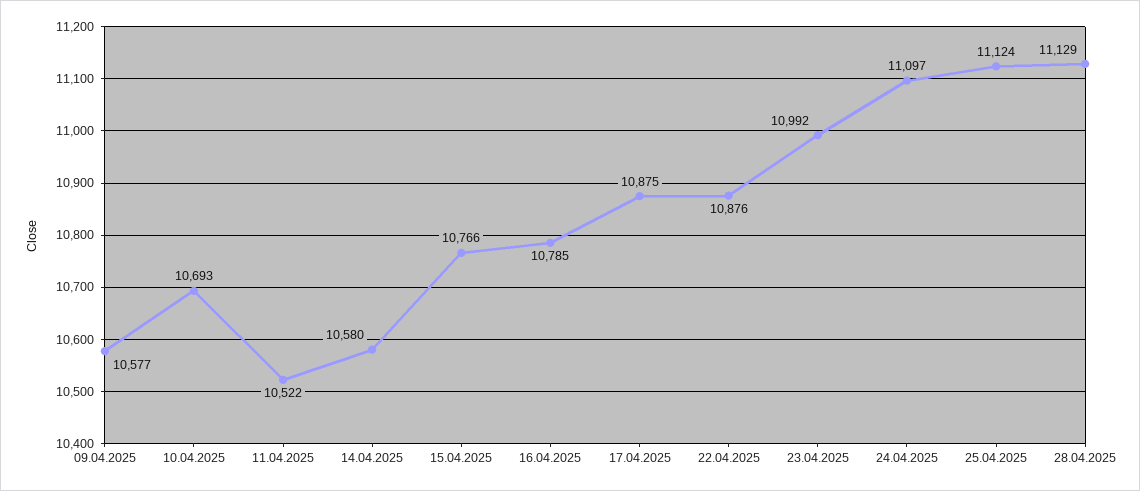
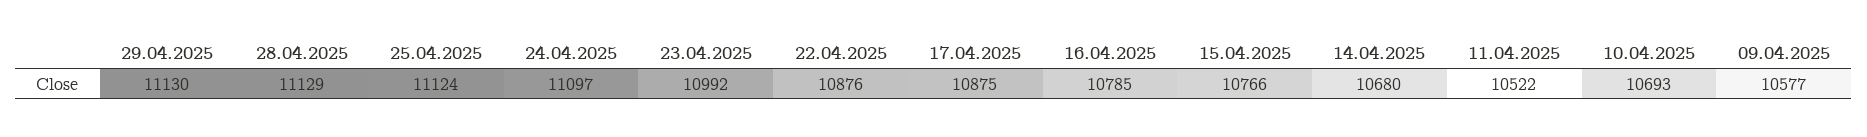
14.04.2025: 10580 -> 10680
29.04.2025: none -> 11130

